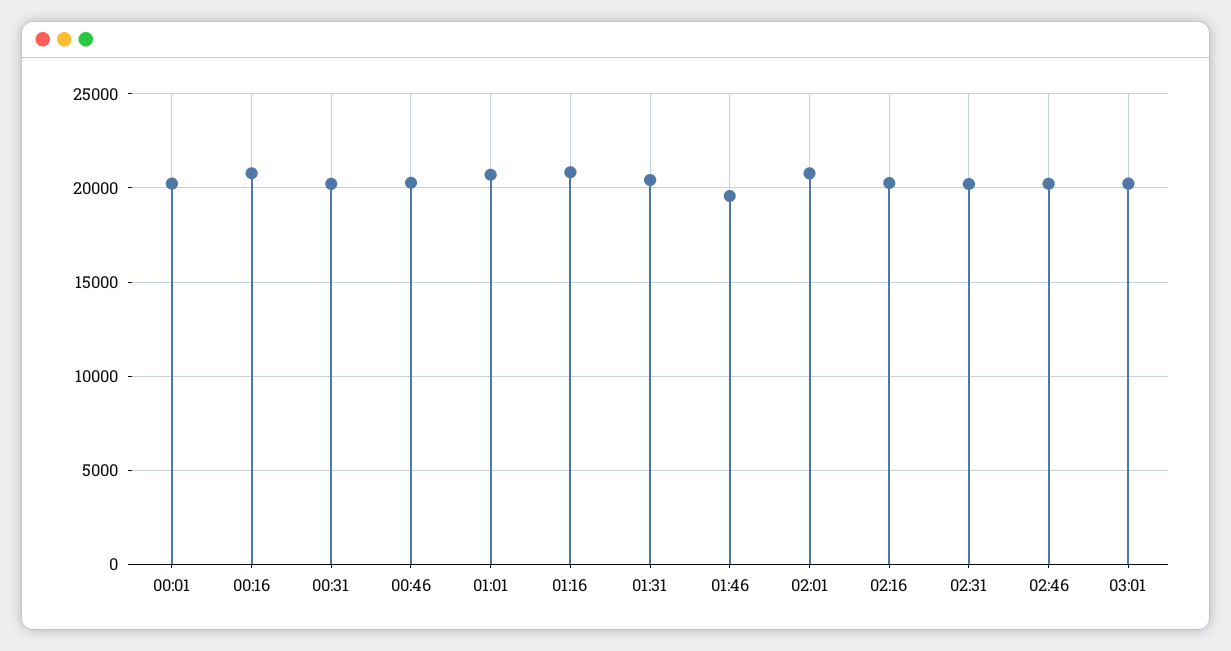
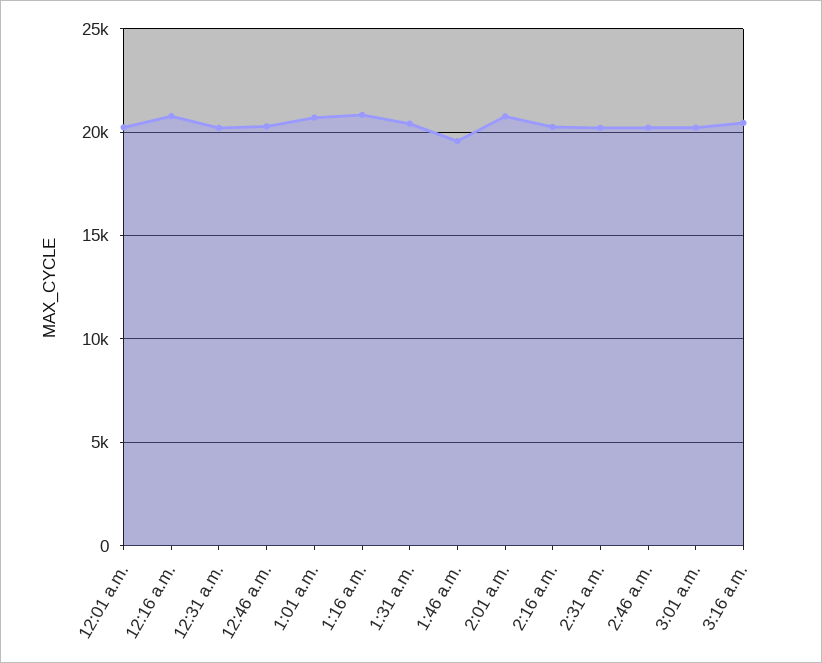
3:16 a.m.: none -> 20500

